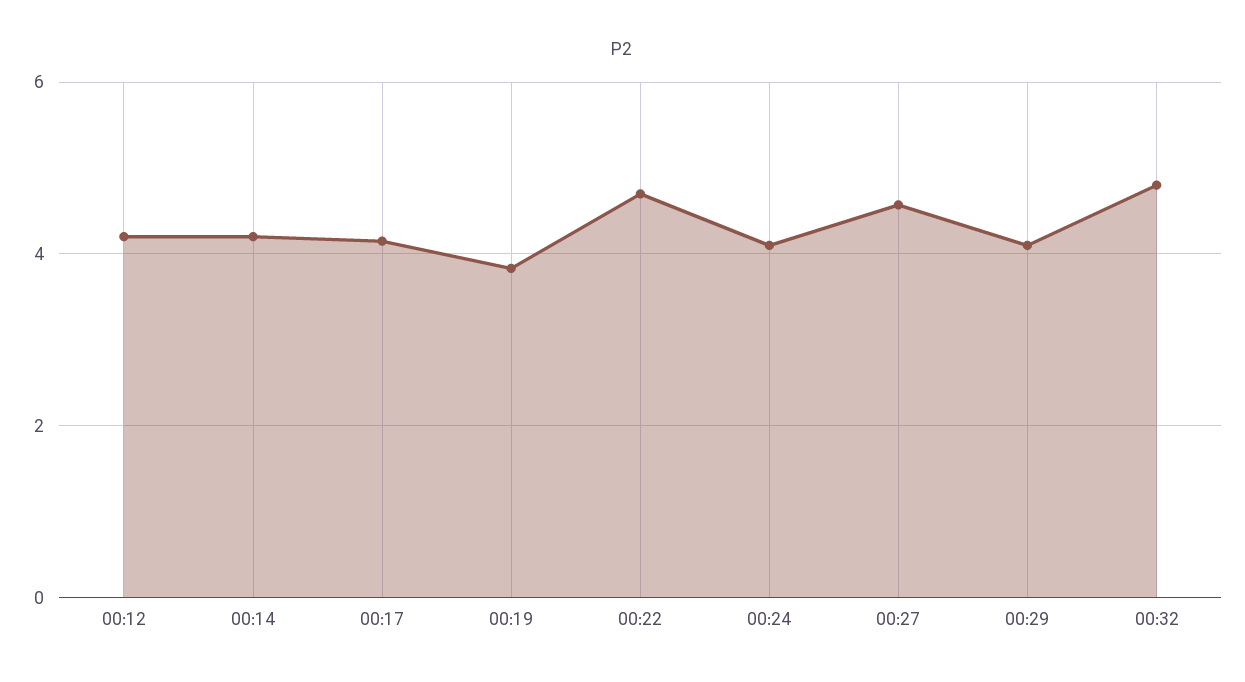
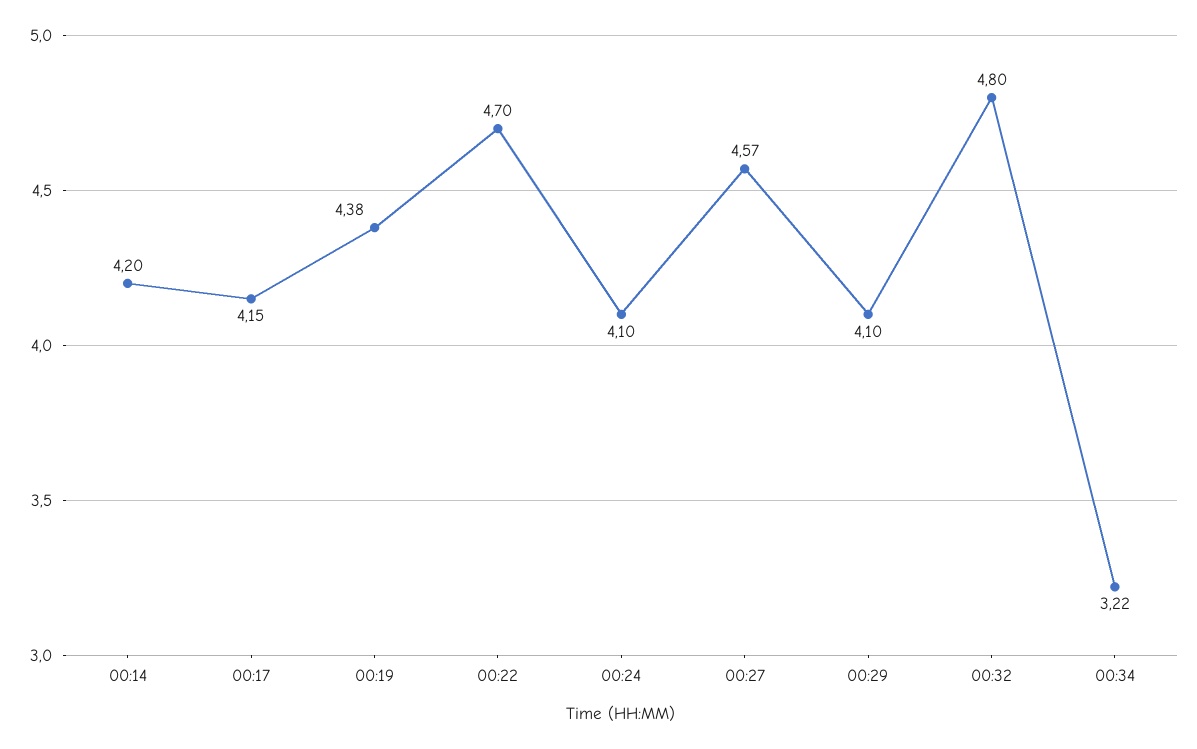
00:12: 4.2 -> none
00:19: 3.8 -> 4.38
00:34: none -> 3.22

